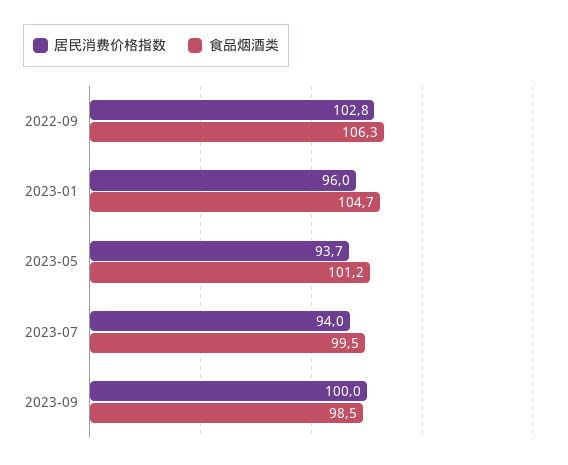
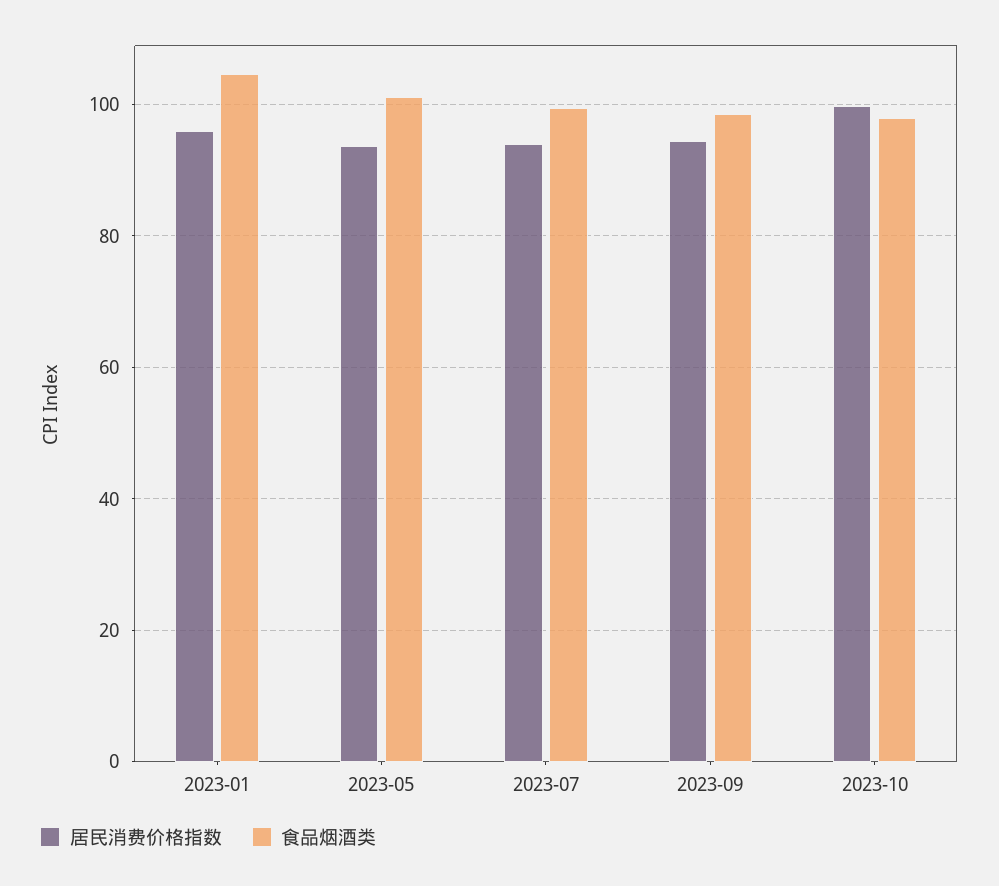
居民消费价格指数, 2022-09: 102.8 -> none
食品烟酒类, 2022-09: 106.3 -> none
居民消费价格指数, 2023-09: 100 -> 94
居民消费价格指数, 2023-10: none -> 100
食品烟酒类, 2023-10: none -> 98

